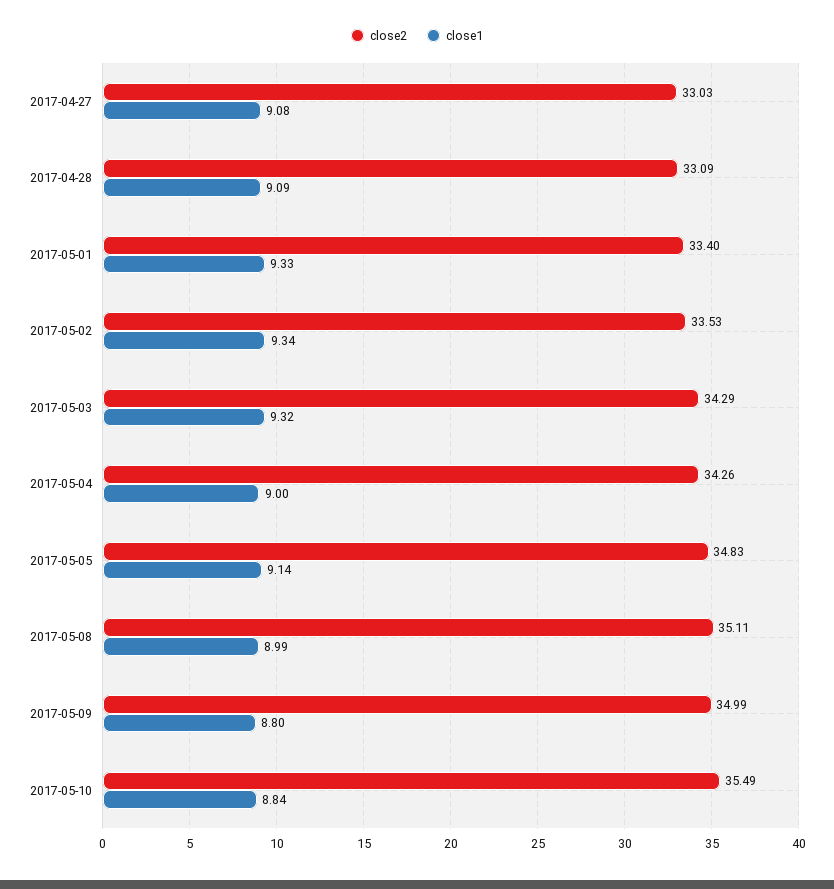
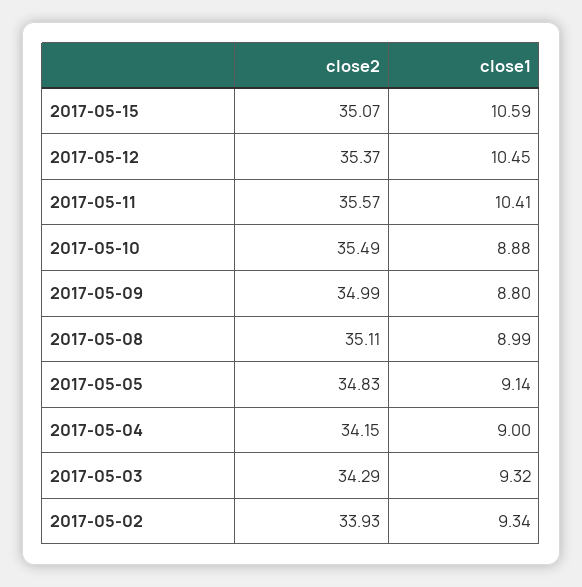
close2, 2017-04-27: 33.03 -> none
close1, 2017-04-27: 9.08 -> none
close2, 2017-04-28: 33.09 -> none
close1, 2017-04-28: 9.09 -> none
close2, 2017-05-01: 33.4 -> none
close1, 2017-05-01: 9.33 -> none
close2, 2017-05-02: 33.53 -> 33.93
close2, 2017-05-04: 34.26 -> 34.15
close1, 2017-05-10: 8.84 -> 8.88
close2, 2017-05-15: none -> 35.07
close1, 2017-05-15: none -> 10.59
close2, 2017-05-12: none -> 35.37
close1, 2017-05-12: none -> 10.45
close2, 2017-05-11: none -> 35.57
close1, 2017-05-11: none -> 10.41

